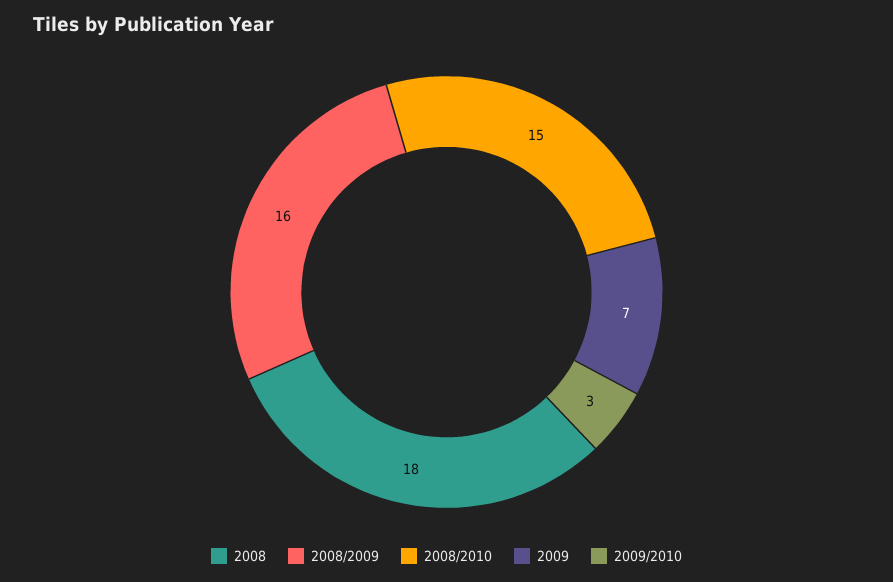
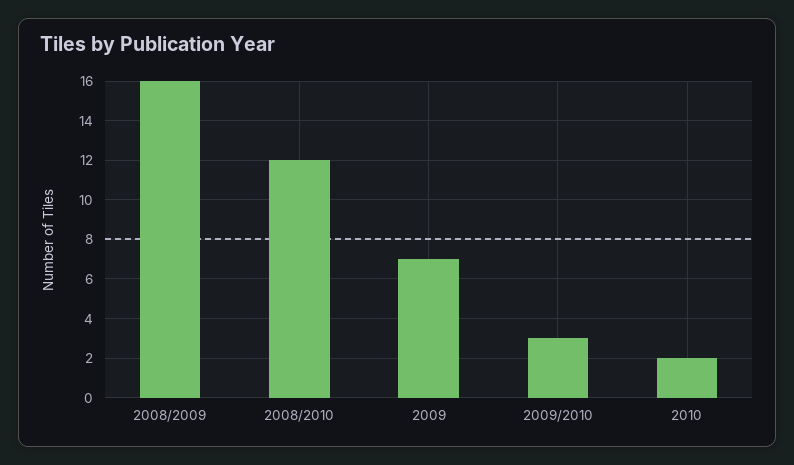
2008: 18 -> none
2008/2010: 15 -> 12
2010: none -> 2

